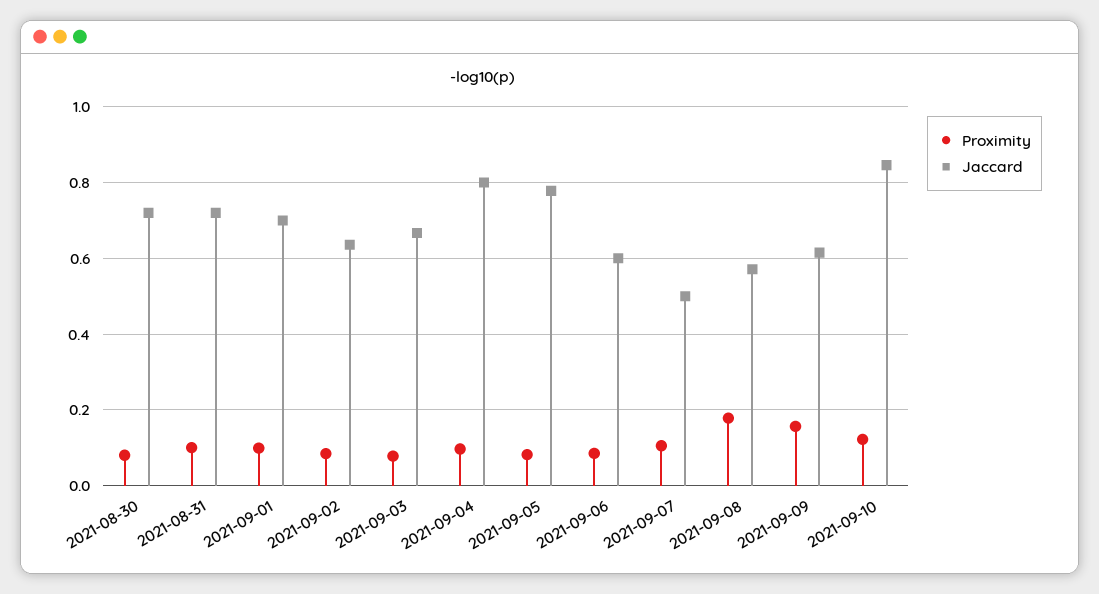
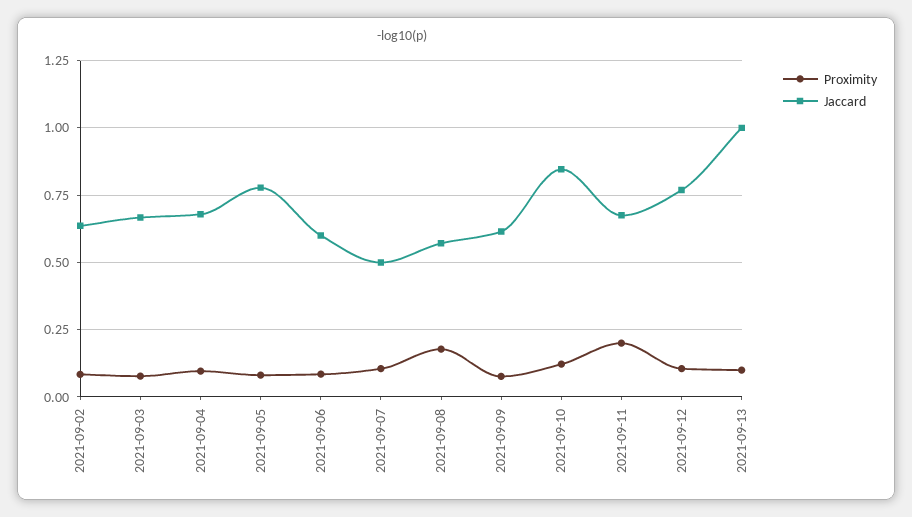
Proximity, 2021-08-30: 0.08 -> none
Jaccard, 2021-08-30: 0.72 -> none
Proximity, 2021-08-31: 0.1 -> none
Jaccard, 2021-08-31: 0.72 -> none
Proximity, 2021-09-01: 0.1 -> none
Jaccard, 2021-09-01: 0.7 -> none
Jaccard, 2021-09-04: 0.8 -> 0.675
Proximity, 2021-09-09: 0.16 -> 0.075
Proximity, 2021-09-11: none -> 0.2
Jaccard, 2021-09-11: none -> 0.675
Proximity, 2021-09-12: none -> 0.1
Jaccard, 2021-09-12: none -> 0.775
Proximity, 2021-09-13: none -> 0.1
Jaccard, 2021-09-13: none -> 1

